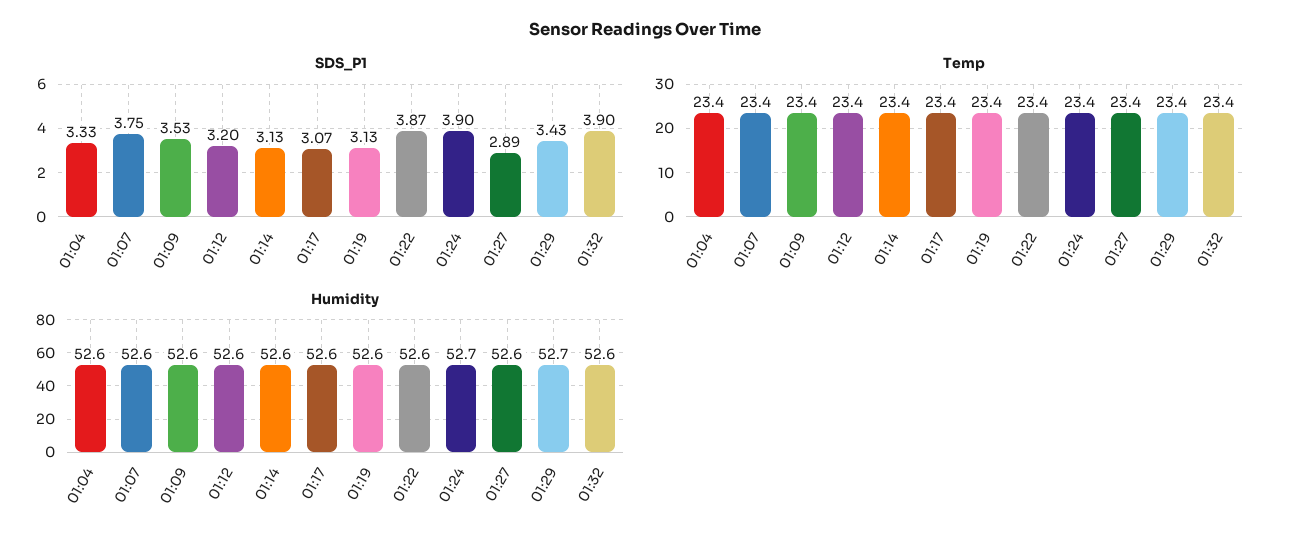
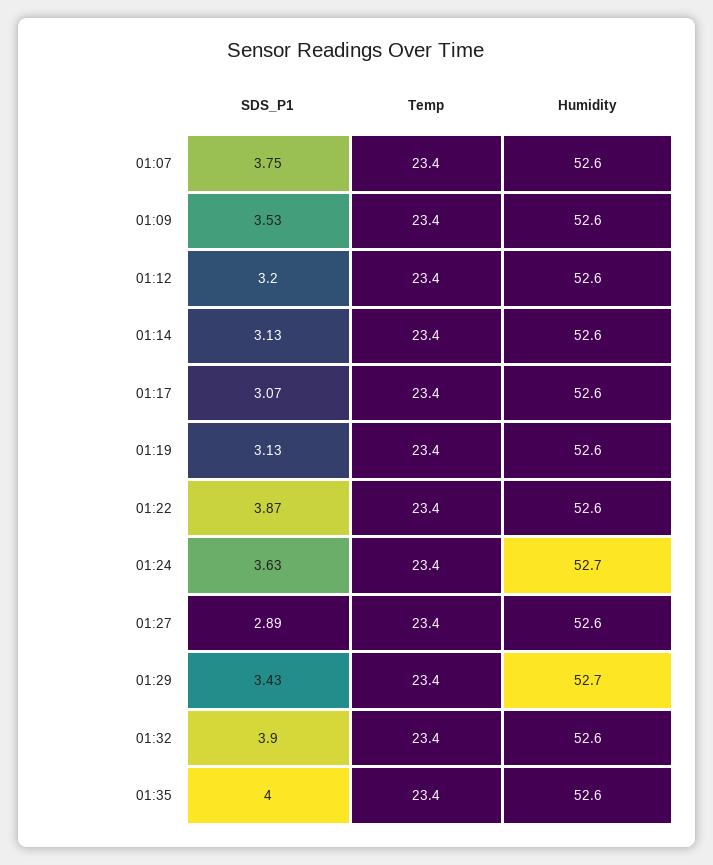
SDS_P1, 01:04: 3.33 -> none
SDS_P1, 01:24: 3.9 -> 3.63
Temp, 01:04: 23.4 -> none
Humidity, 01:04: 52.6 -> none
SDS_P1, 01:35: none -> 4
Temp, 01:35: none -> 23.4
Humidity, 01:35: none -> 52.6

